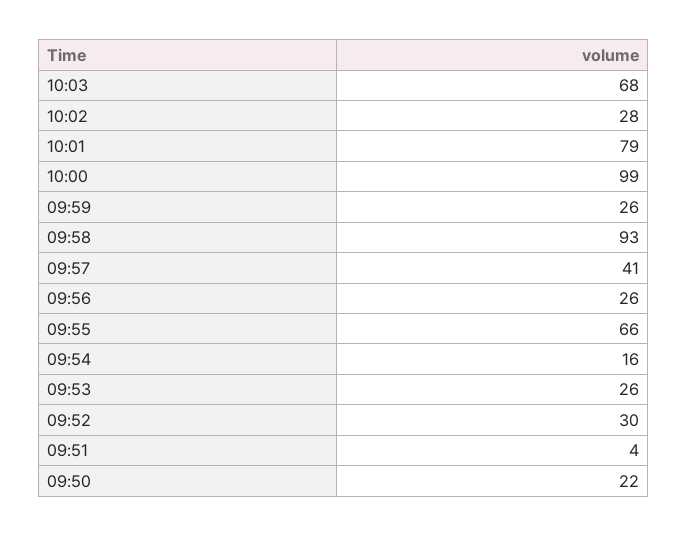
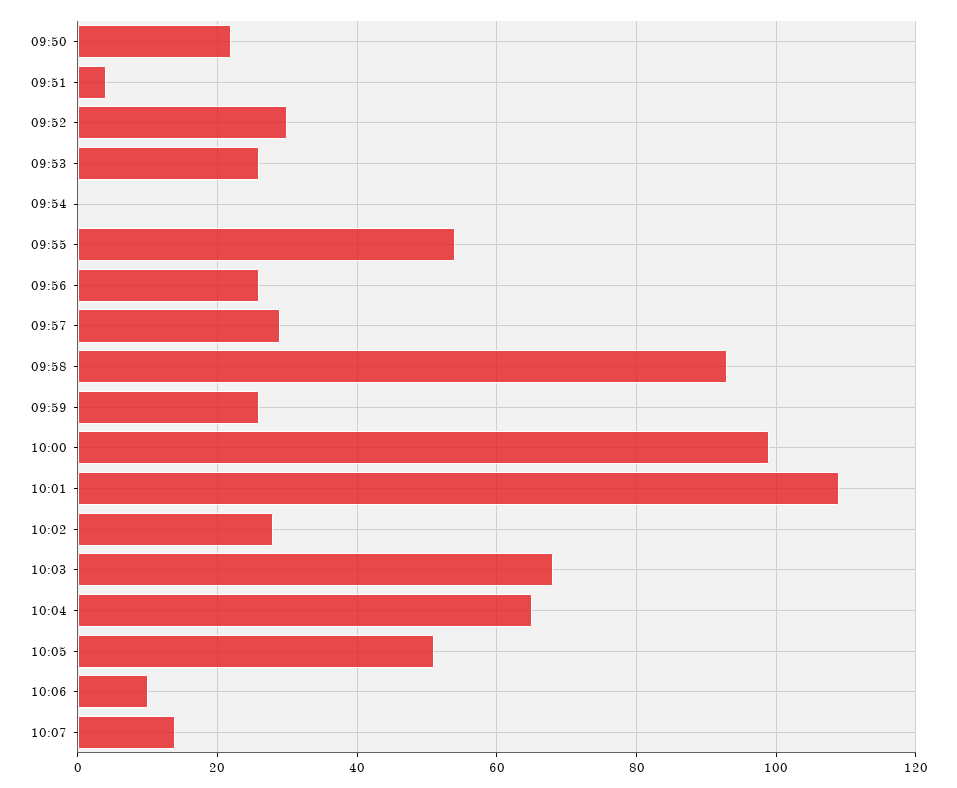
10:01: 79 -> 110
09:57: 41 -> 30
09:55: 66 -> 55
09:54: 16 -> 0
10:04: none -> 65
10:05: none -> 50
10:06: none -> 10
10:07: none -> 15

